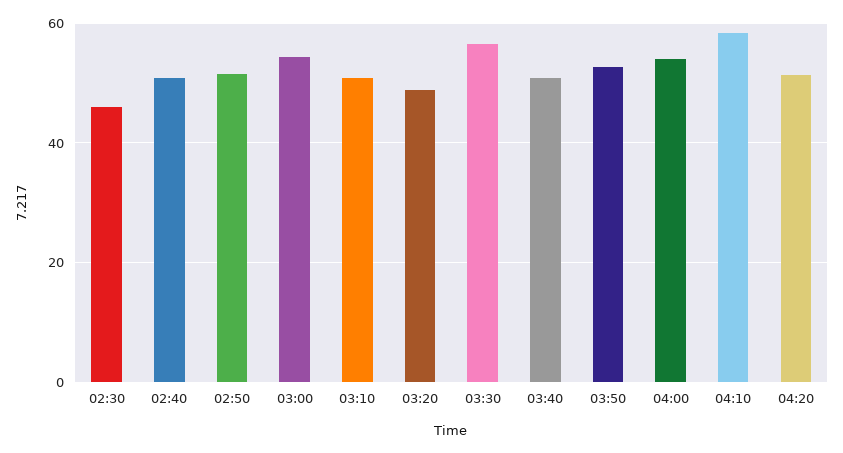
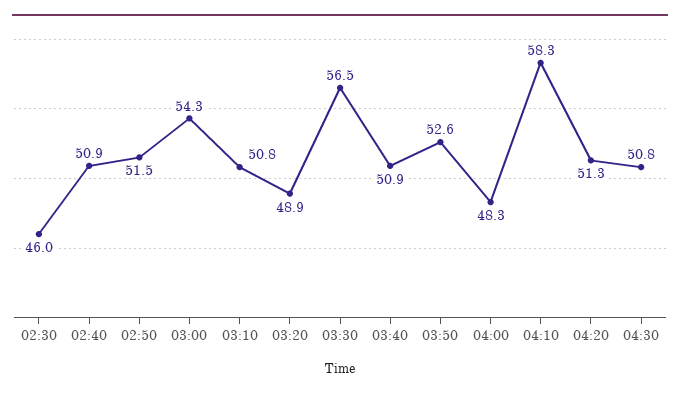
04:00: 54 -> 48.3
04:30: none -> 50.8

